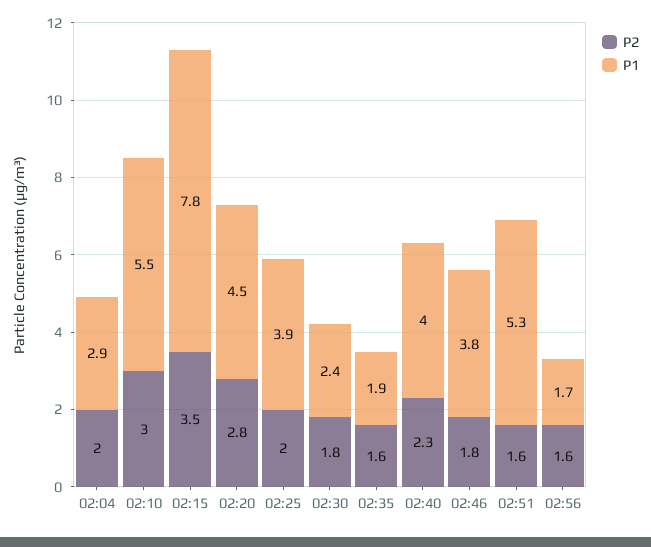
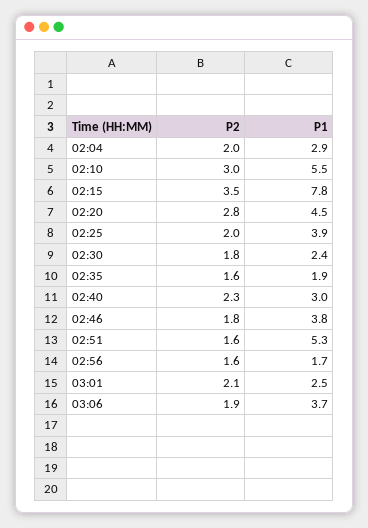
P1, 02:40: 4 -> 3
P2, 03:01: none -> 2.1
P1, 03:01: none -> 2.5
P2, 03:06: none -> 1.9
P1, 03:06: none -> 3.7

